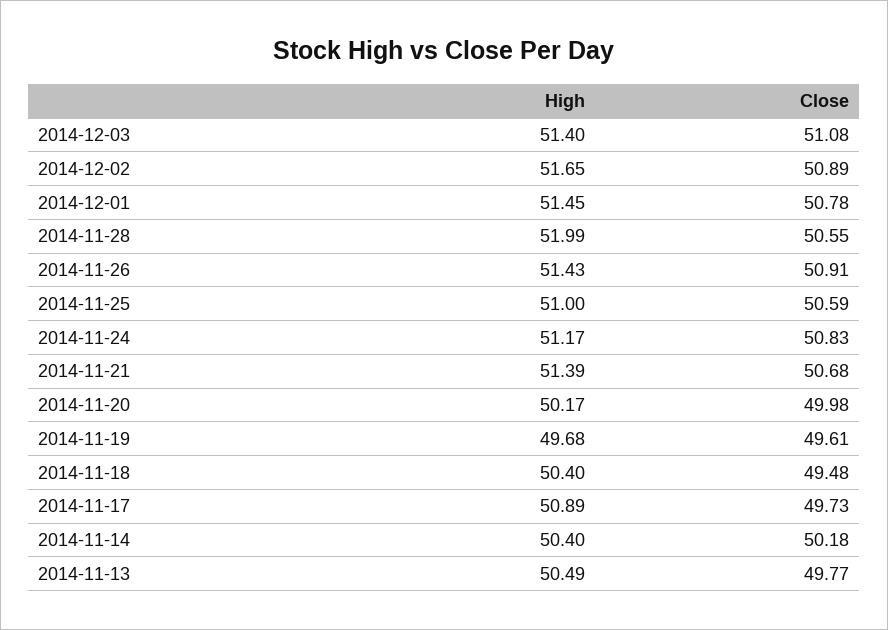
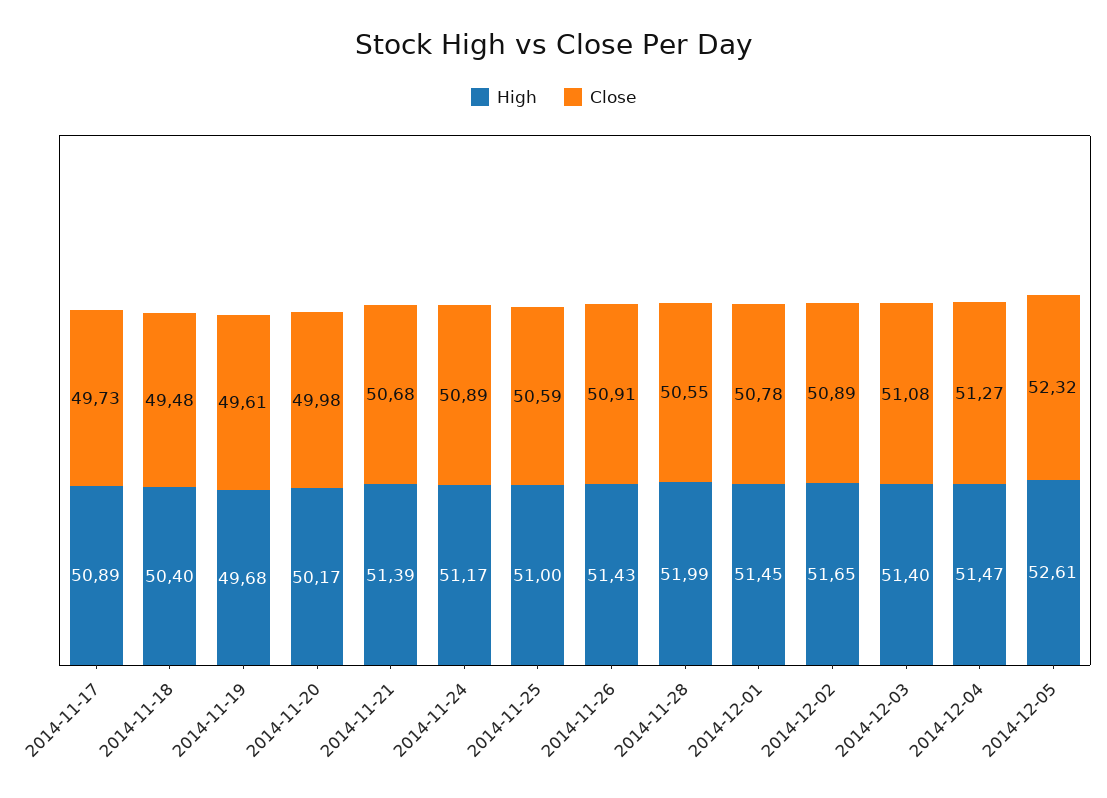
Close, 2014-11-24: 50.83 -> 50.89
High, 2014-11-14: 50.4 -> none
Close, 2014-11-14: 50.18 -> none
High, 2014-11-13: 50.49 -> none
Close, 2014-11-13: 49.77 -> none
High, 2014-12-04: none -> 51.47
Close, 2014-12-04: none -> 51.27
High, 2014-12-05: none -> 52.61
Close, 2014-12-05: none -> 52.32

